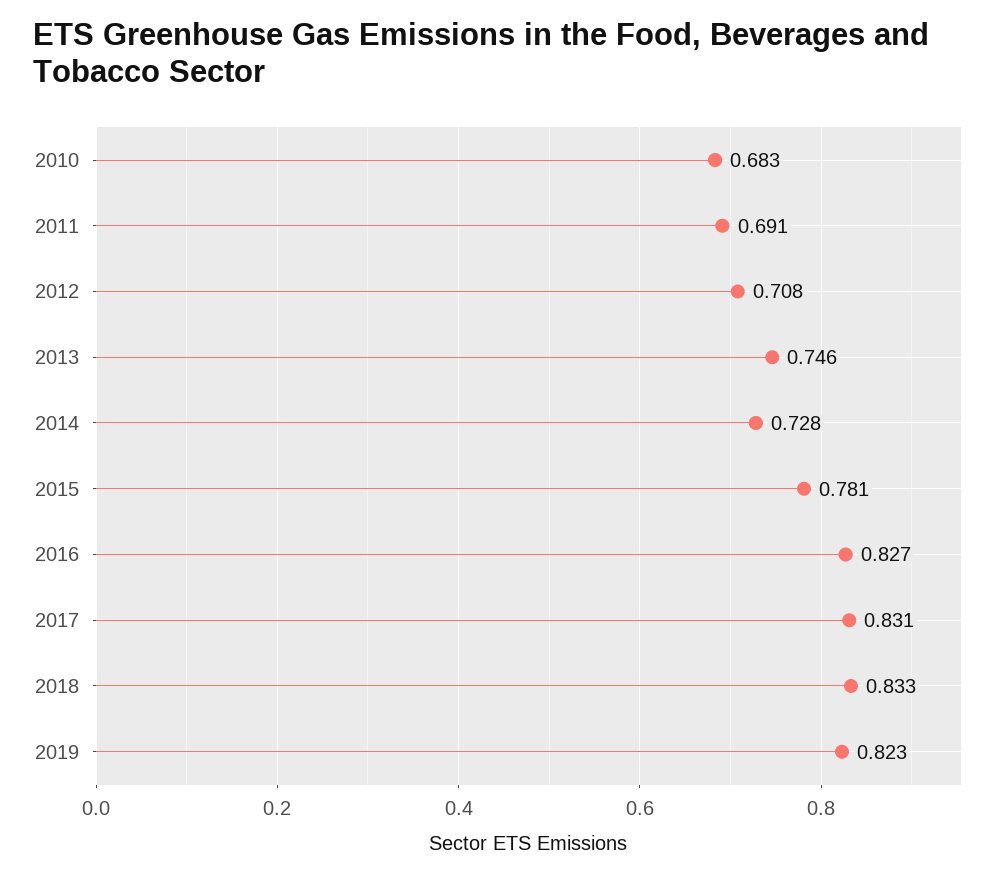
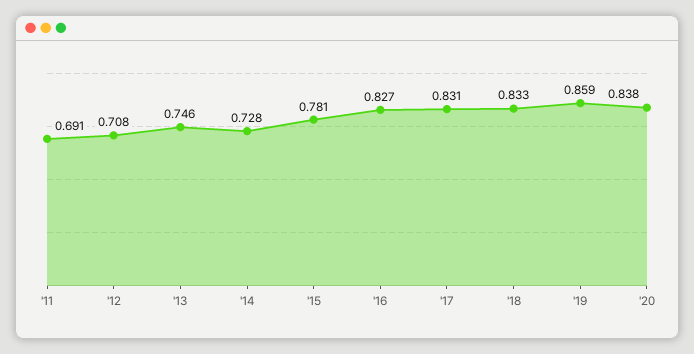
2010: 0.683 -> none
2019: 0.823 -> 0.859
'20: none -> 0.838

